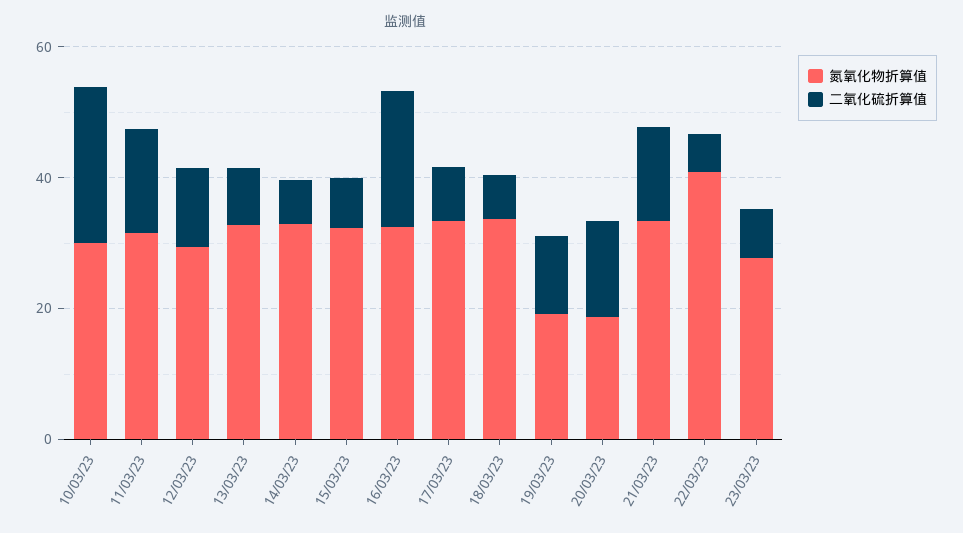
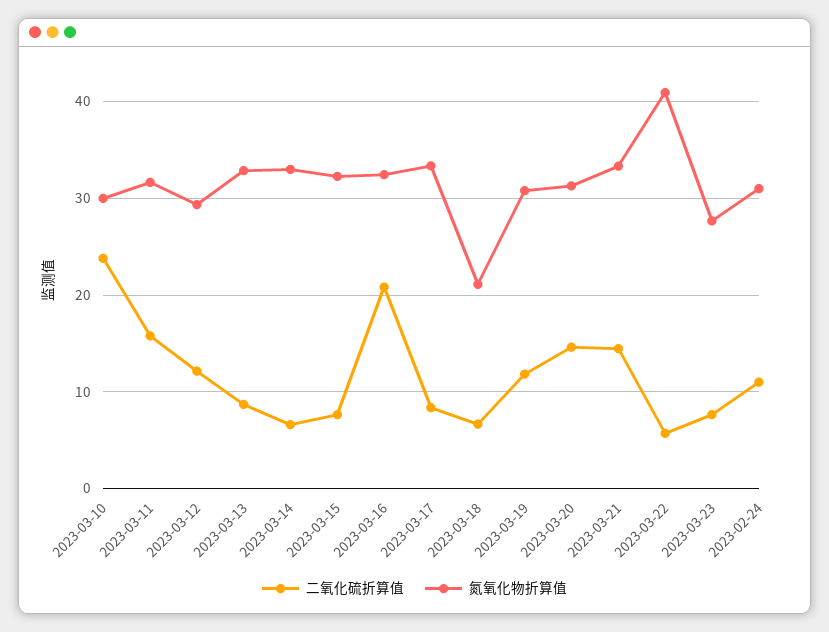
氮氧化物折算值, 18/03/23: 35 -> 21
氮氧化物折算值, 19/03/23: 20 -> 31
氮氧化物折算值, 20/03/23: 20 -> 31
二氧化硫折算值, 2023-02-24: none -> 11
氮氧化物折算值, 2023-02-24: none -> 31

